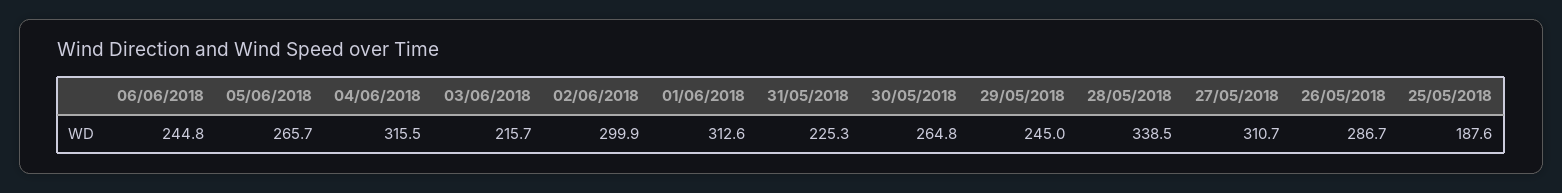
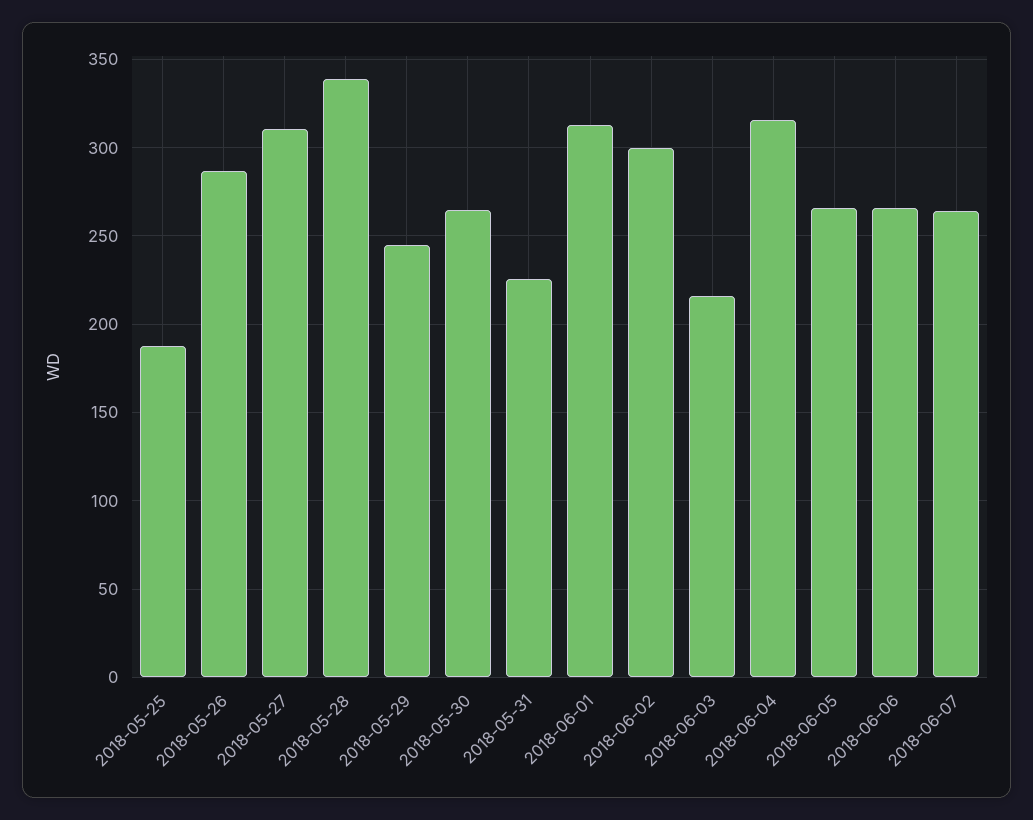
06/06/2018: 244.8 -> 265
2018-06-07: none -> 265

